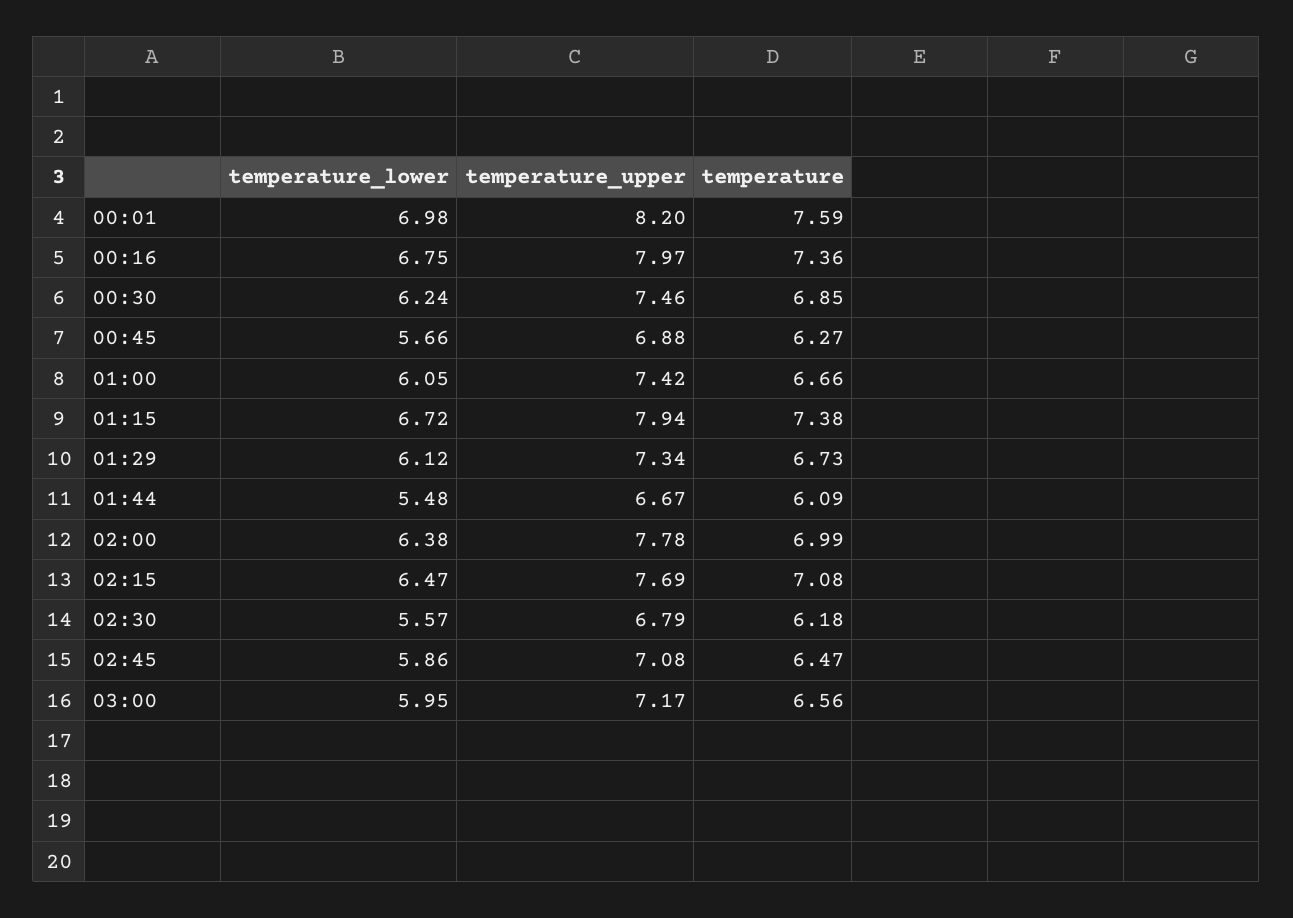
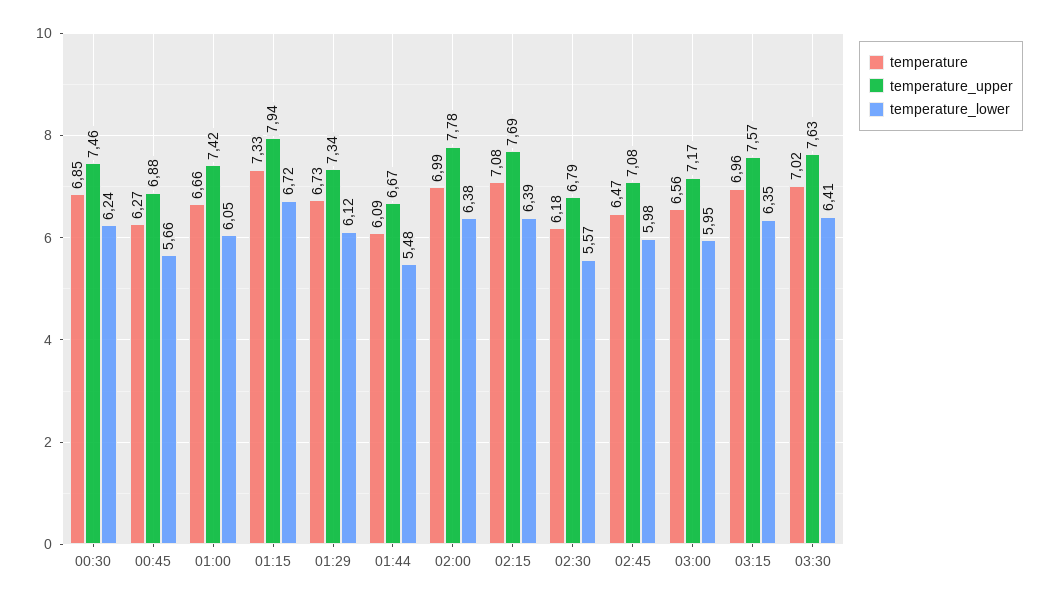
temperature_lower, 00:01: 6.98 -> none
temperature_upper, 00:01: 8.2 -> none
temperature, 00:01: 7.59 -> none
temperature_lower, 00:16: 6.75 -> none
temperature_upper, 00:16: 7.97 -> none
temperature, 00:16: 7.36 -> none
temperature, 01:15: 7.38 -> 7.33
temperature_lower, 02:15: 6.47 -> 6.39
temperature_lower, 02:45: 5.86 -> 5.98
temperature, 03:15: none -> 6.96
temperature_upper, 03:15: none -> 7.57
temperature_lower, 03:15: none -> 6.35
temperature, 03:30: none -> 7.02
temperature_upper, 03:30: none -> 7.63
temperature_lower, 03:30: none -> 6.41

